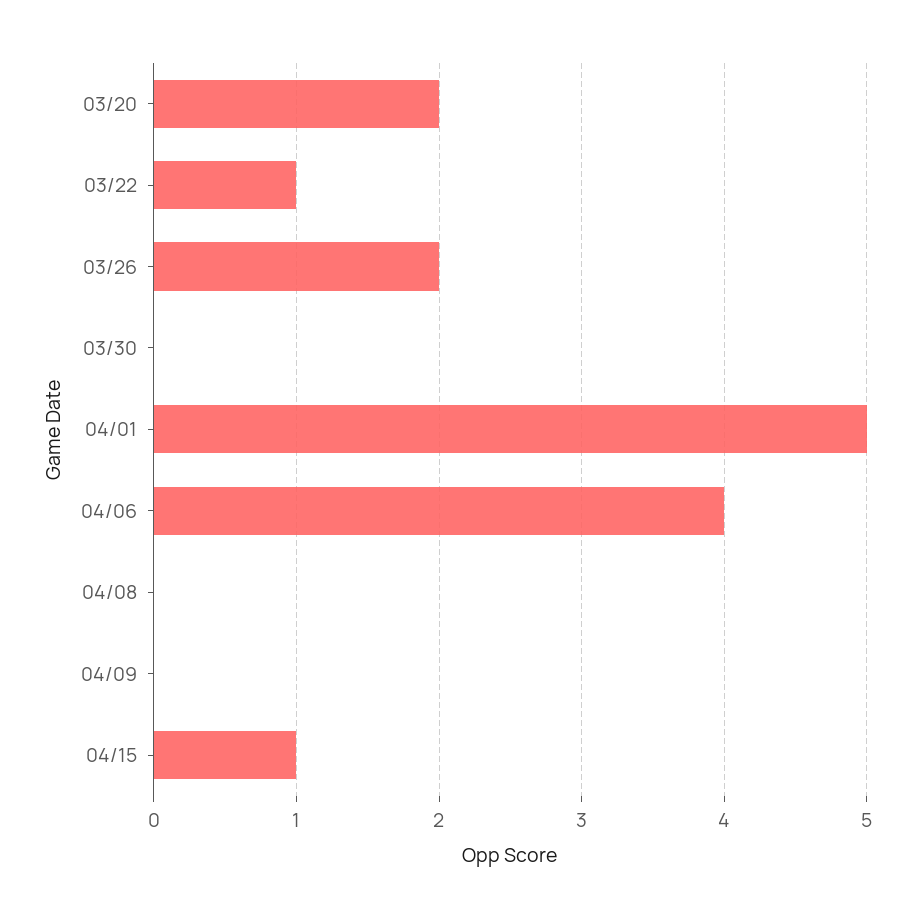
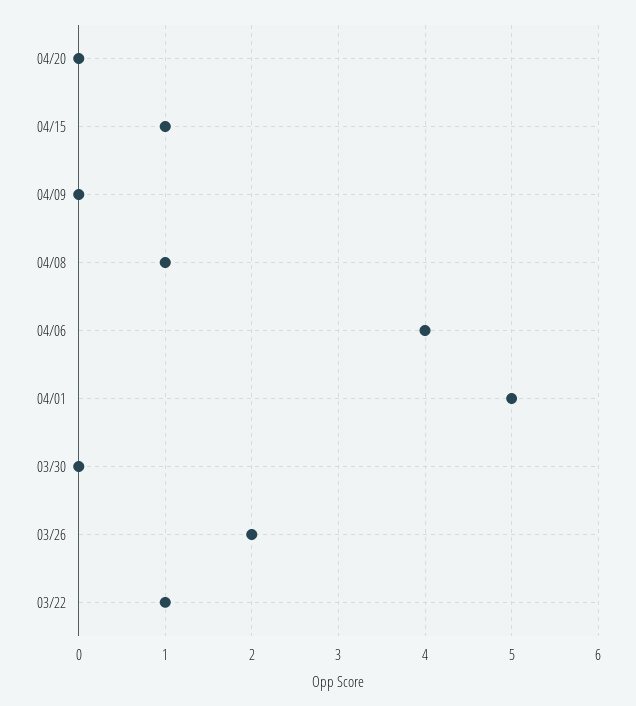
03/20: 2 -> none
04/08: 0 -> 1
04/20: none -> 0

